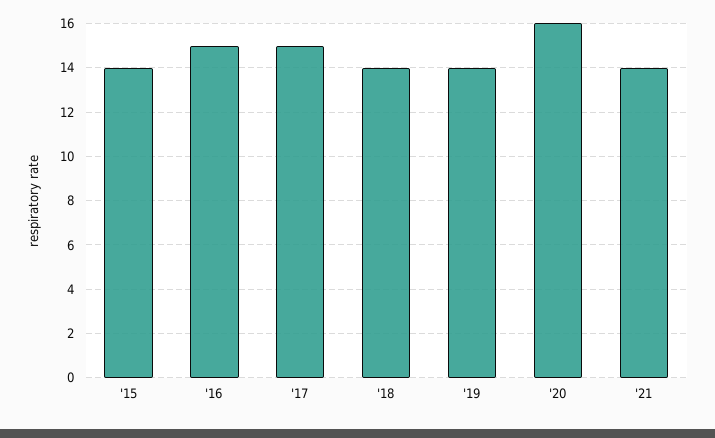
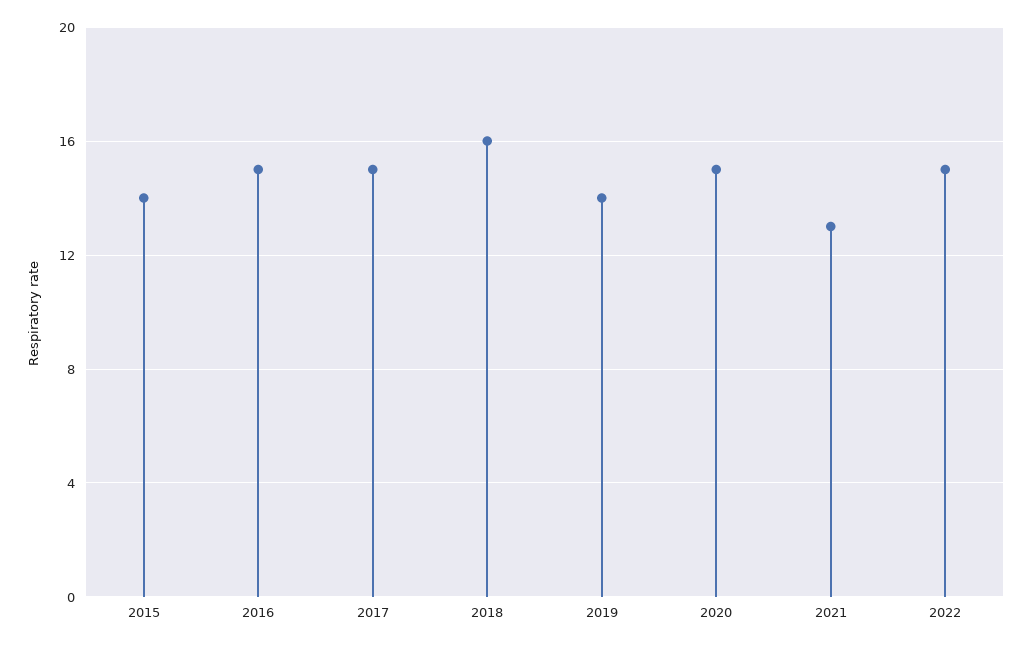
'18: 14 -> 16
'20: 16 -> 15
'21: 14 -> 13
2022: none -> 15

